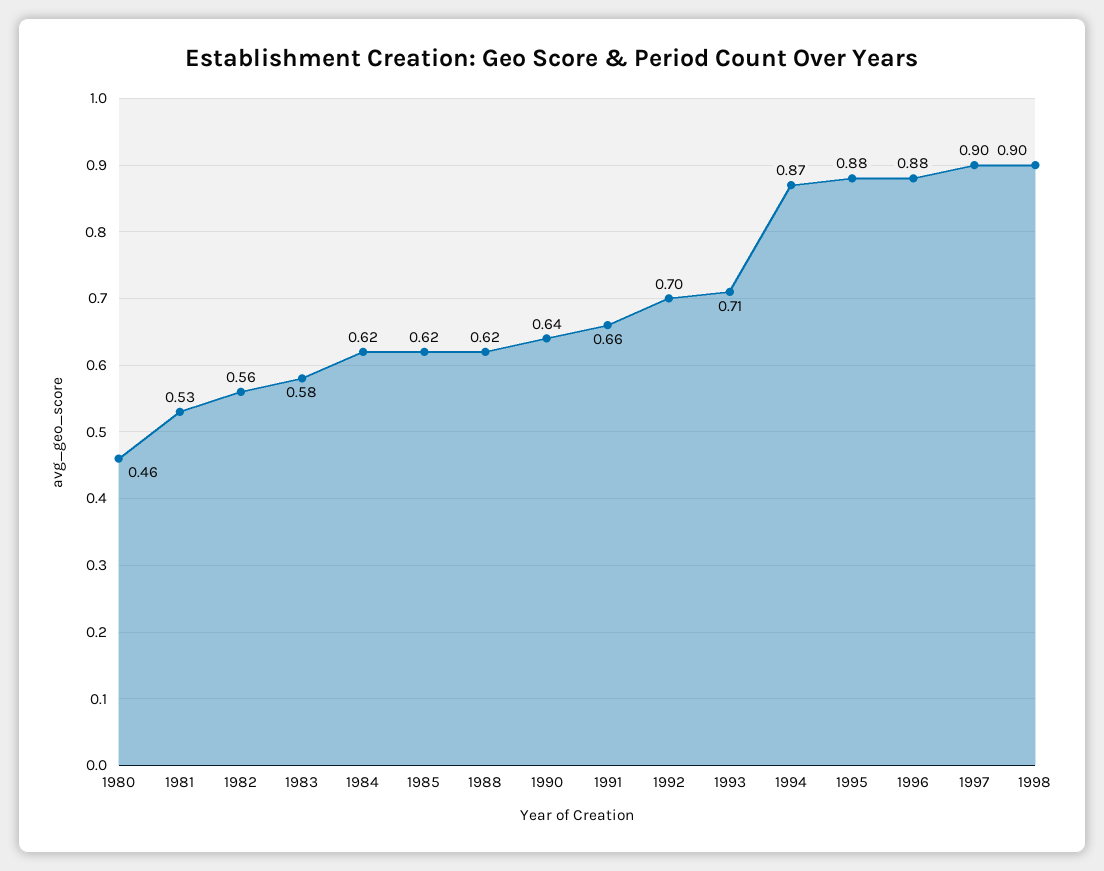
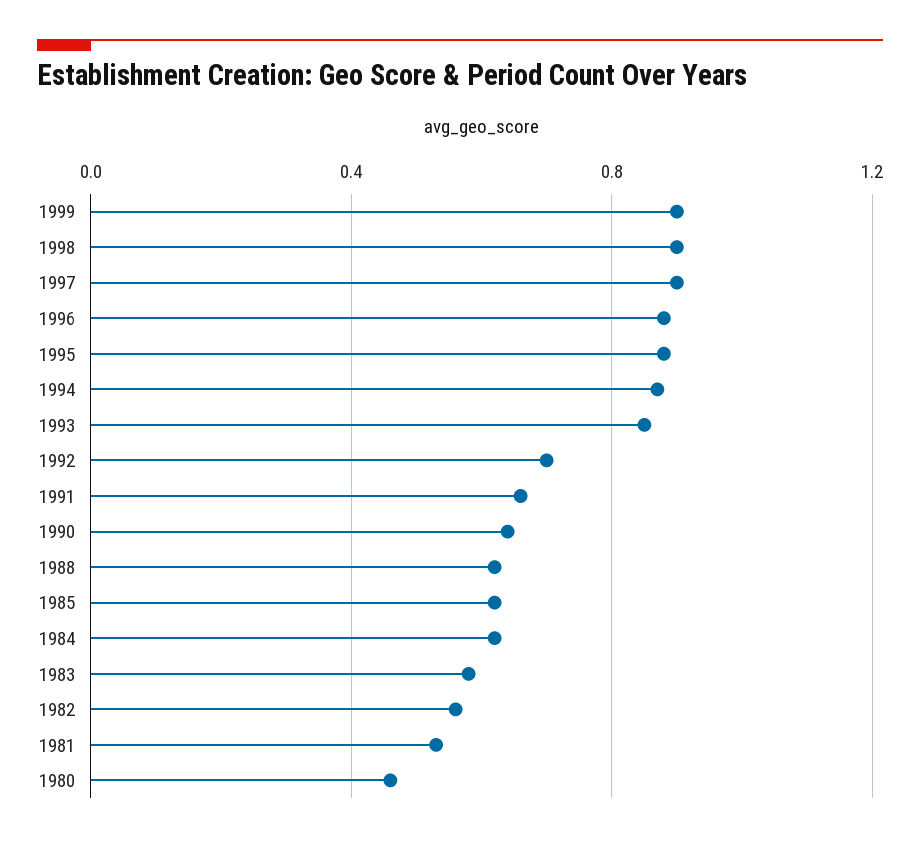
1993: 0.71 -> 0.85
1999: none -> 0.9

